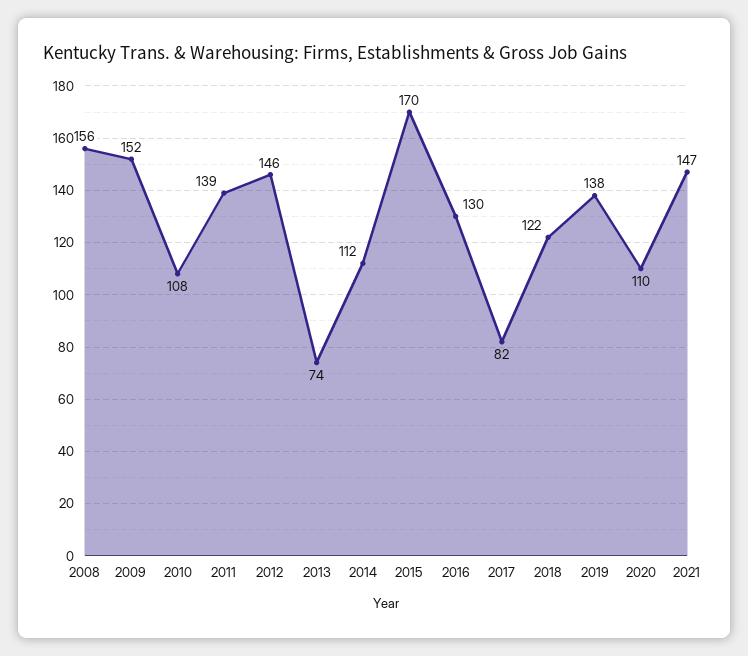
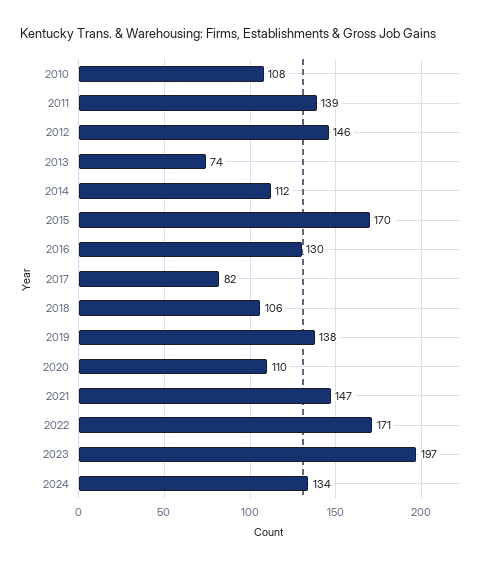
2008: 156 -> none
2009: 152 -> none
2018: 122 -> 106
2022: none -> 171
2023: none -> 197
2024: none -> 134

